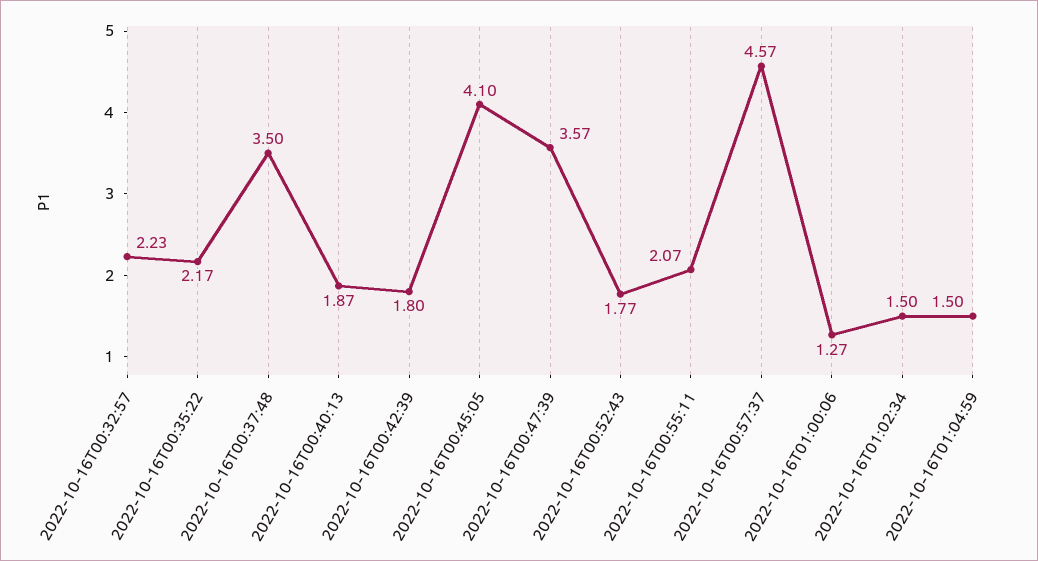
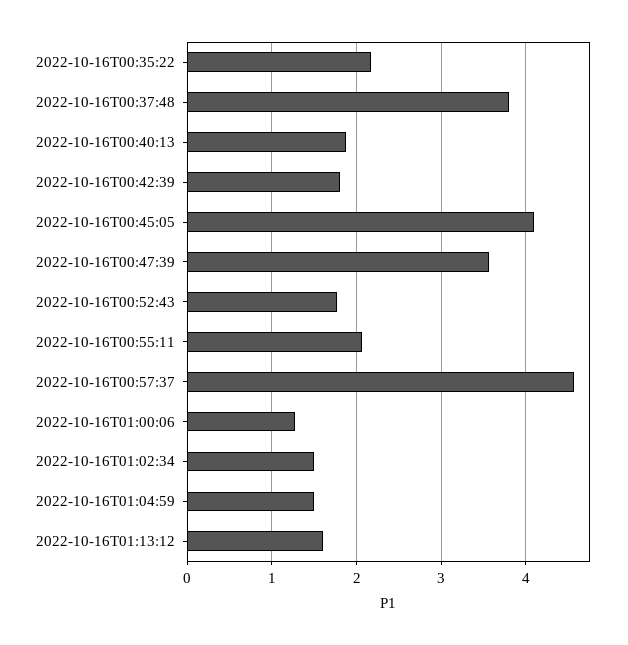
2022-10-16T00:32:57: 2.23 -> none
2022-10-16T00:37:48: 3.5 -> 3.8
2022-10-16T01:13:12: none -> 1.6

